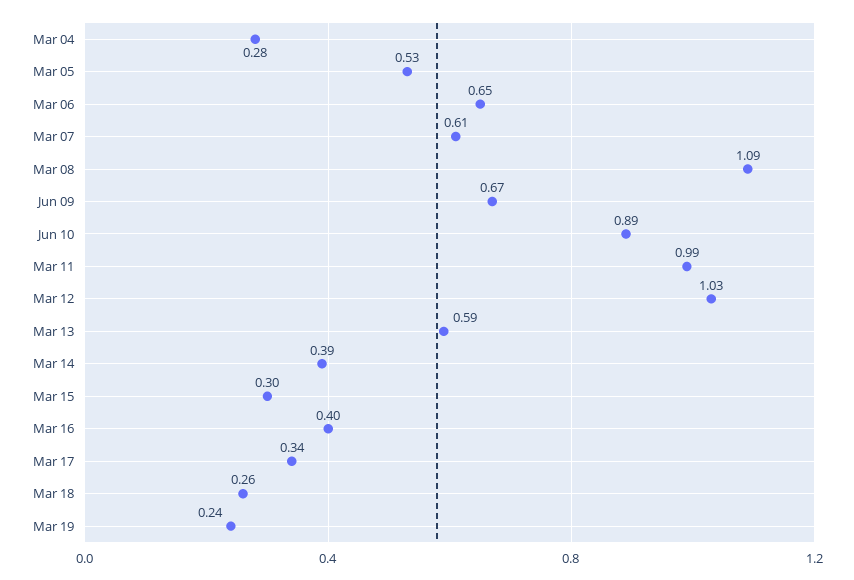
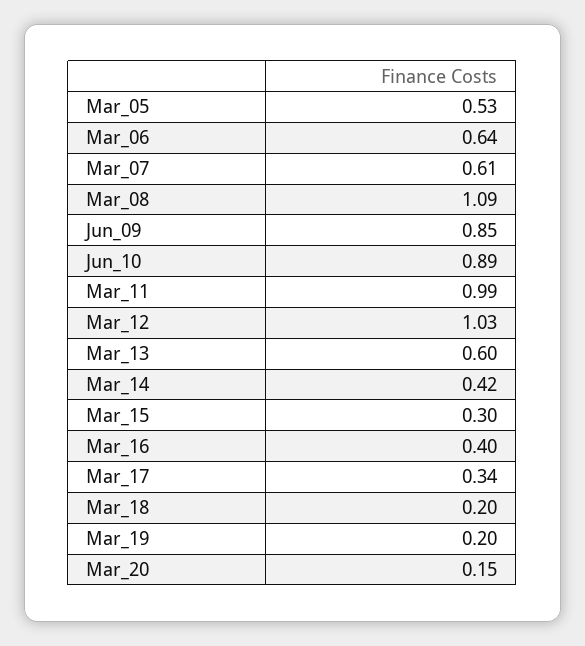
Mar 04: 0.28 -> none
Mar 06: 0.65 -> 0.64
Jun 09: 0.67 -> 0.85
Mar 13: 0.59 -> 0.6
Mar 14: 0.39 -> 0.42
Mar 18: 0.26 -> 0.2
Mar 19: 0.24 -> 0.2
Mar_20: none -> 0.15

